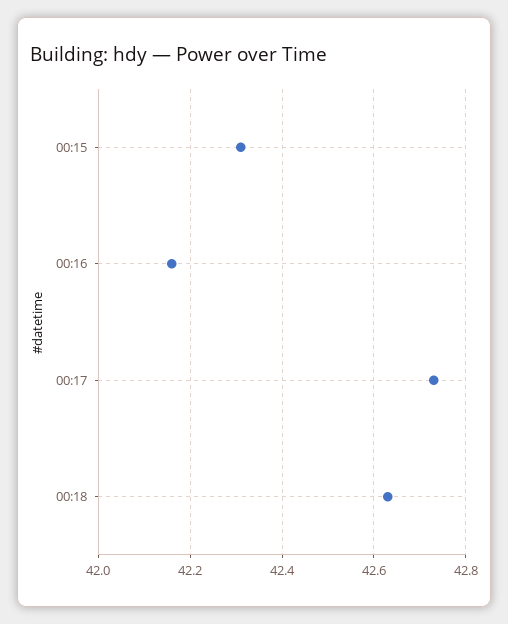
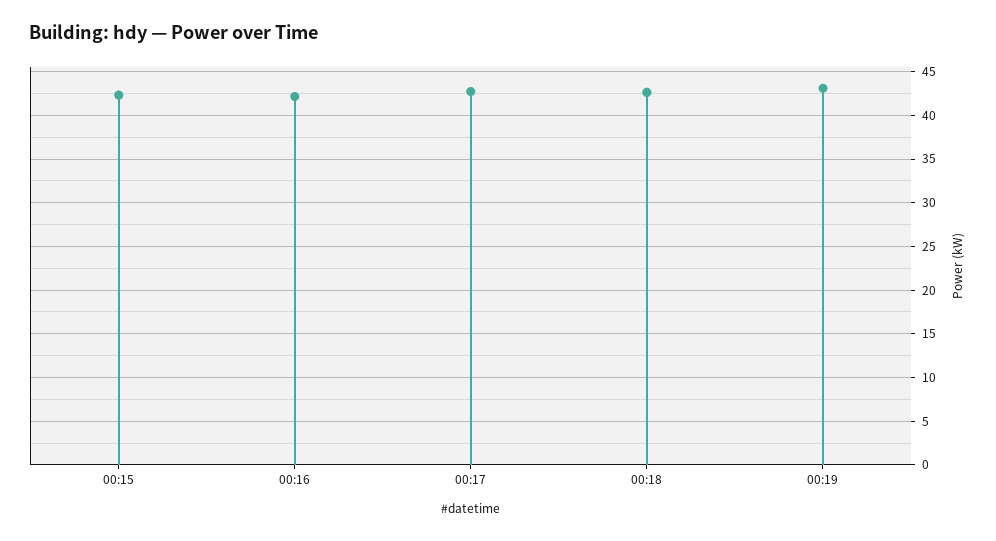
00:19: none -> 43

